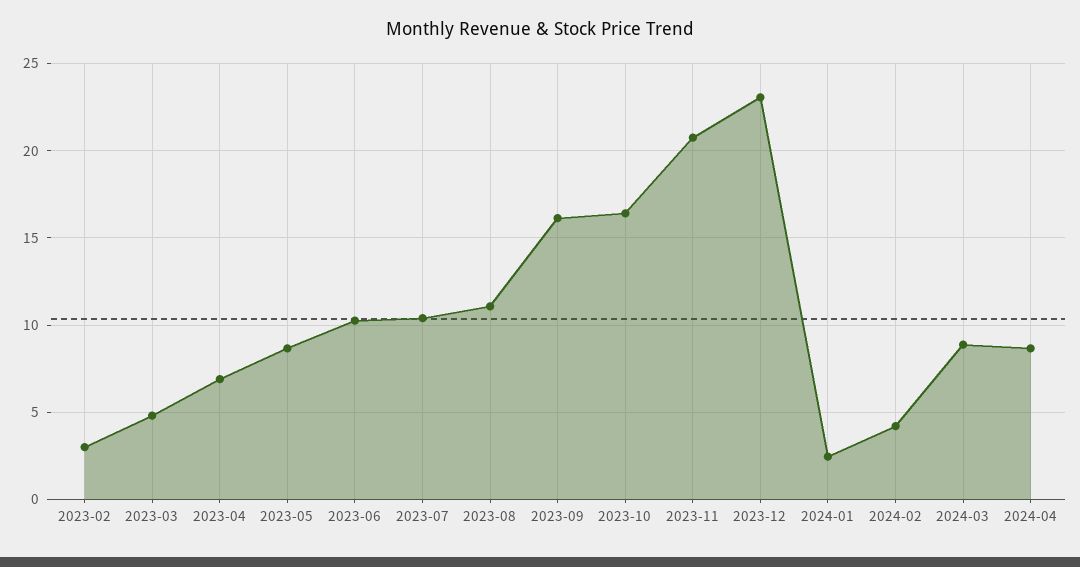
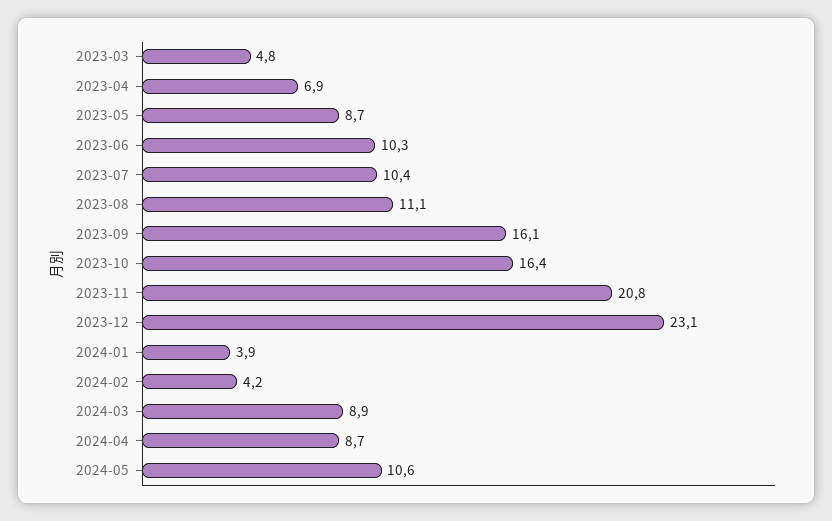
2023-02: 3 -> none
2024-01: 2.5 -> 3.9
2024-05: none -> 10.6

